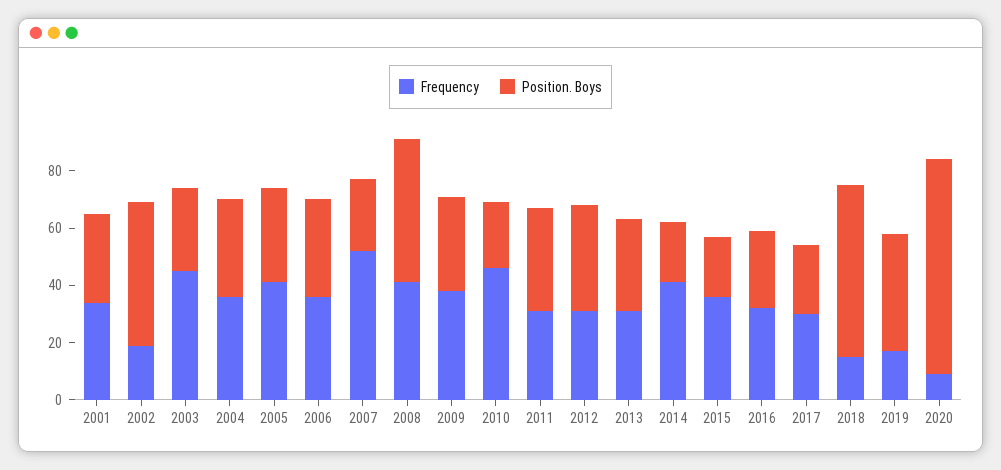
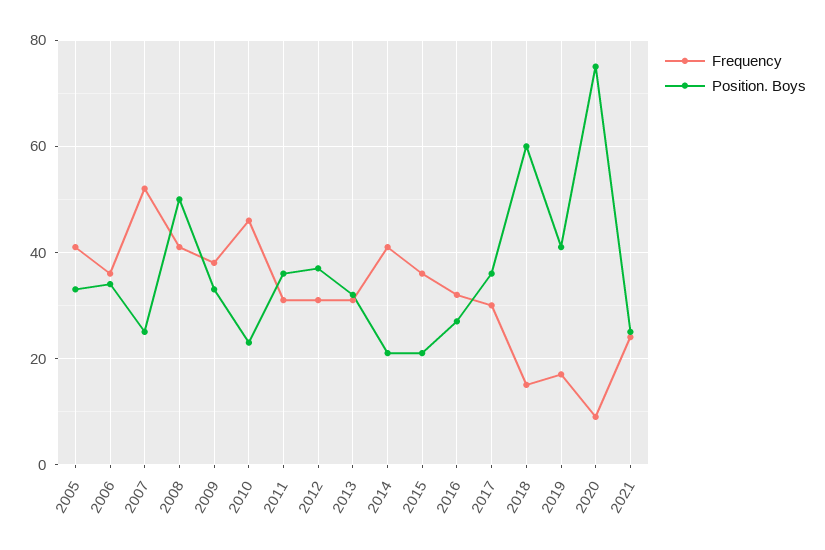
Frequency, 2001: 35 -> none
Position. Boys, 2001: 30 -> none
Frequency, 2002: 20 -> none
Position. Boys, 2002: 50 -> none
Frequency, 2003: 45 -> none
Position. Boys, 2003: 30 -> none
Frequency, 2004: 35 -> none
Position. Boys, 2004: 35 -> none
Position. Boys, 2017: 25 -> 35
Frequency, 2021: none -> 25
Position. Boys, 2021: none -> 25

